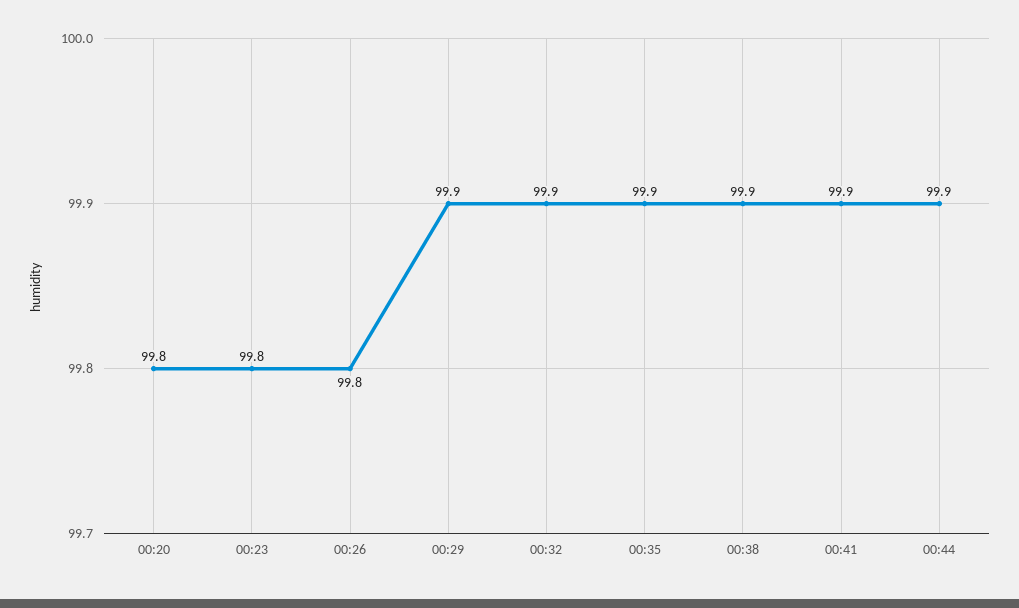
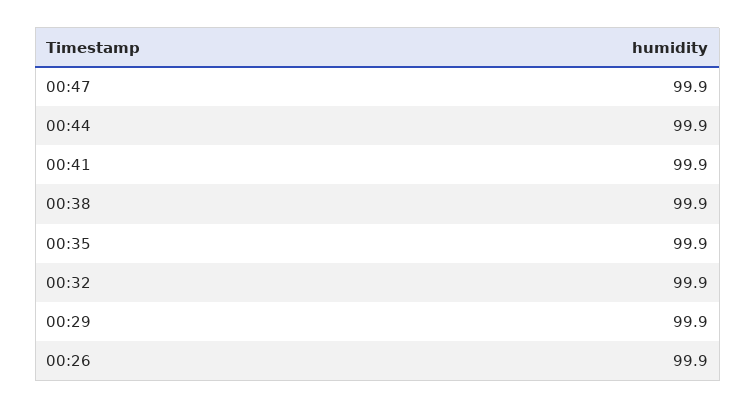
00:20: 99.8 -> none
00:23: 99.8 -> none
00:26: 99.8 -> 99.9
00:47: none -> 99.9

